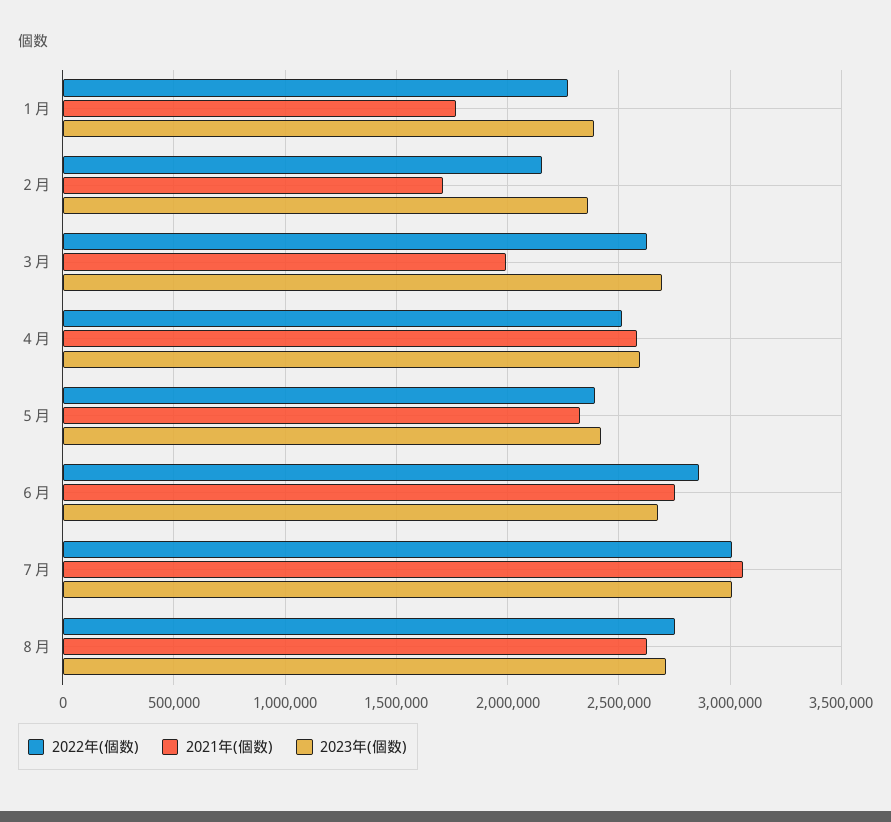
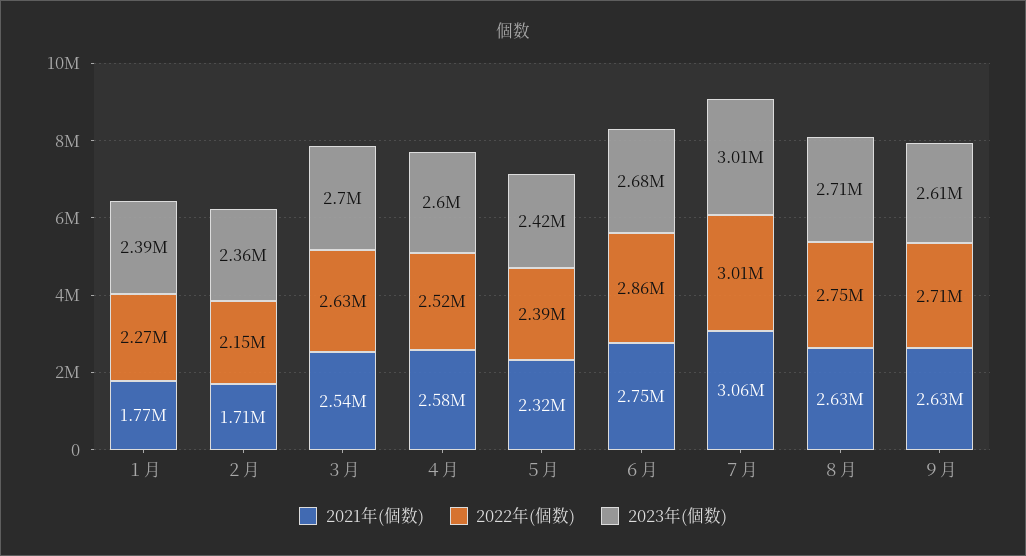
2021年(個数), ３月: 2000000 -> 2540000
2021年(個数), ９月: none -> 2630000
2022年(個数), ９月: none -> 2710000
2023年(個数), ９月: none -> 2610000

